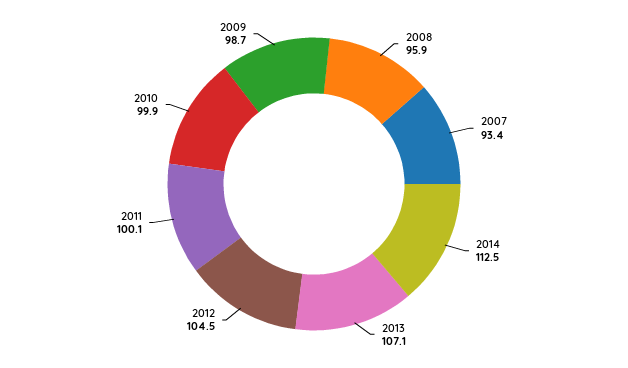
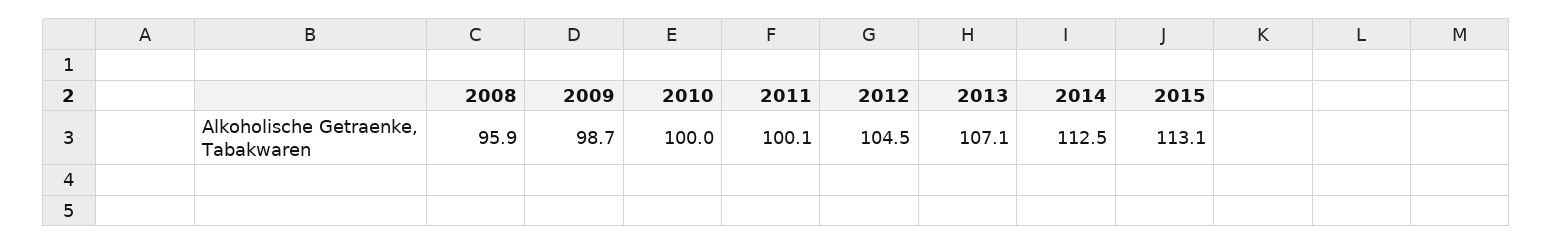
2007: 93.4 -> none
2010: 99.9 -> 100
2015: none -> 113.1

